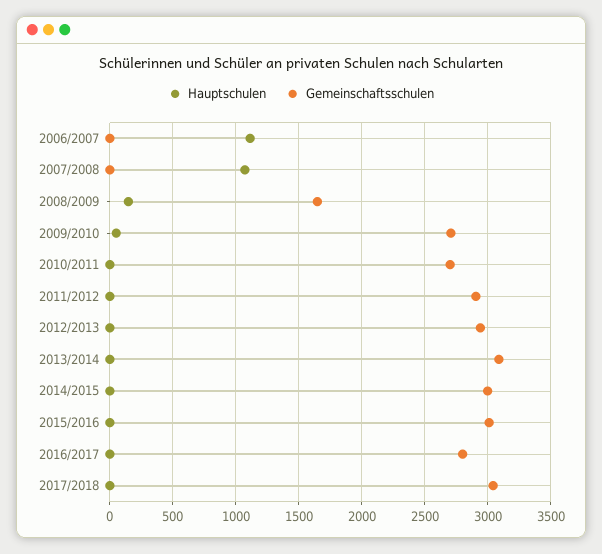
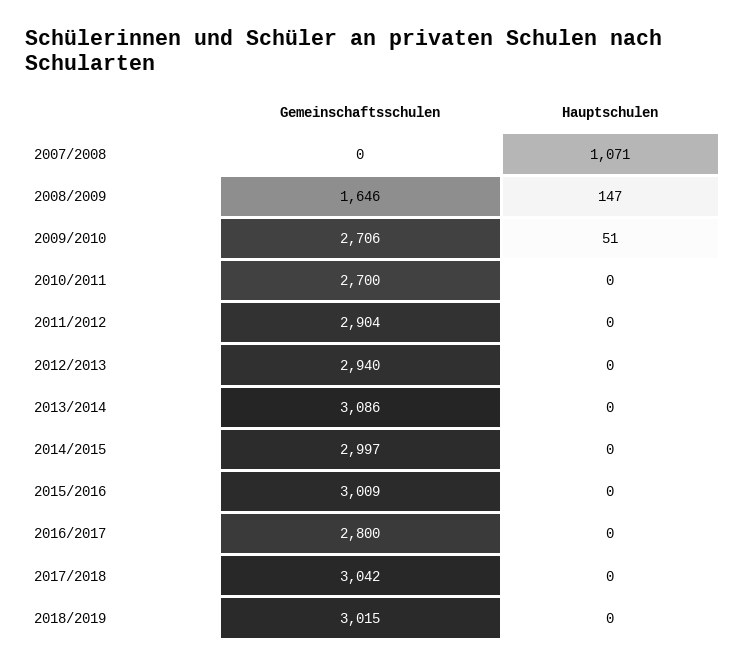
Hauptschulen, 2006/2007: 1100 -> none
Gemeinschaftsschulen, 2006/2007: 0 -> none
Gemeinschaftsschulen, 2018/2019: none -> 3015
Hauptschulen, 2018/2019: none -> 0

